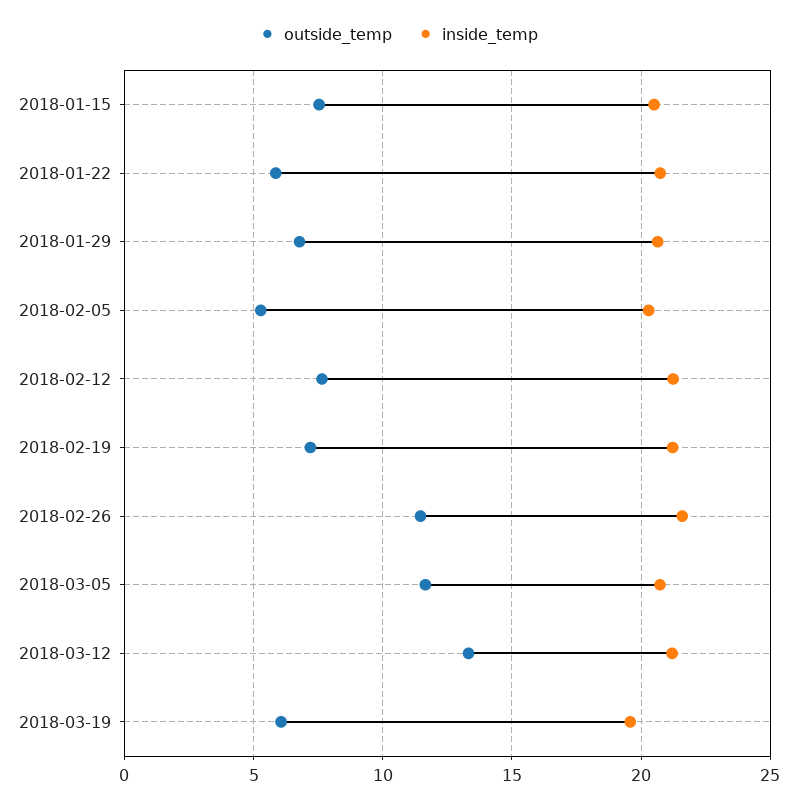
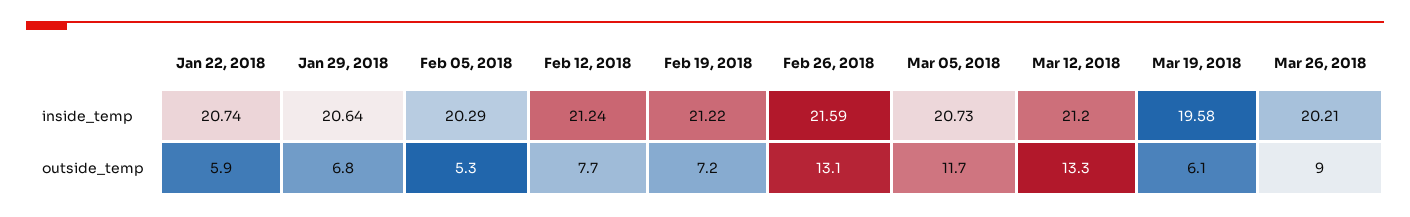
outside_temp, 2018-01-15: 7.5 -> none
inside_temp, 2018-01-15: 20.5 -> none
outside_temp, 2018-02-26: 11.5 -> 13.1
inside_temp, Mar 26, 2018: none -> 20.21
outside_temp, Mar 26, 2018: none -> 9

